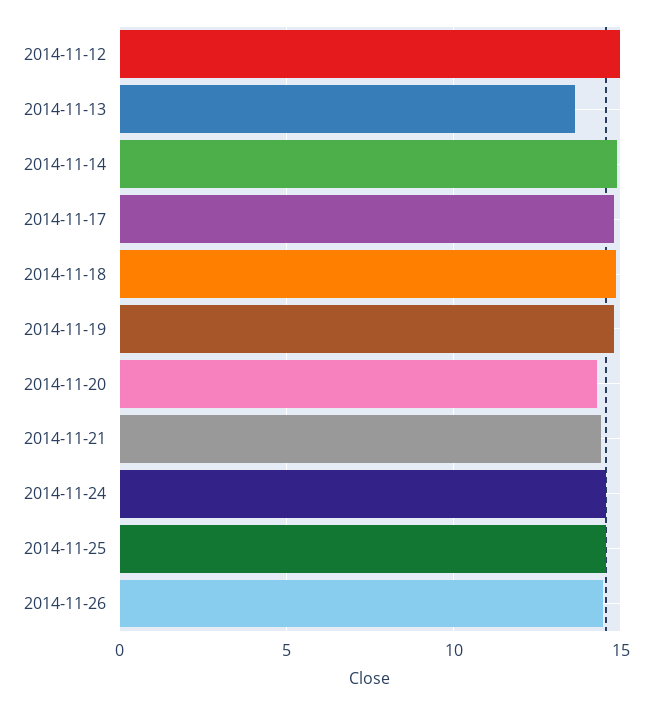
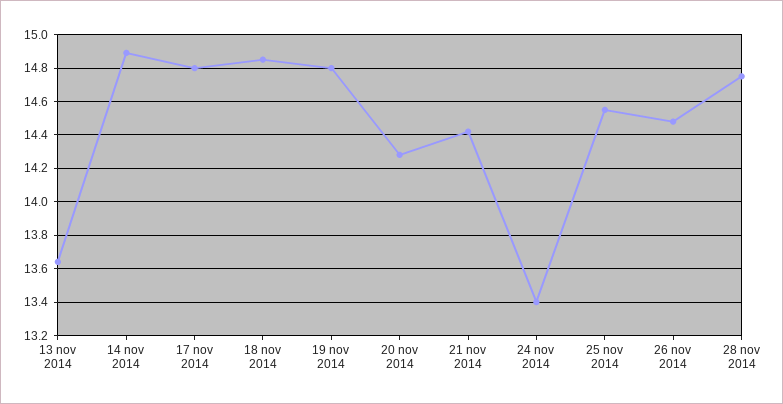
2014-11-12: 15 -> none
2014-11-24: 14.5 -> 13.4
28 nov 2014: none -> 14.75

